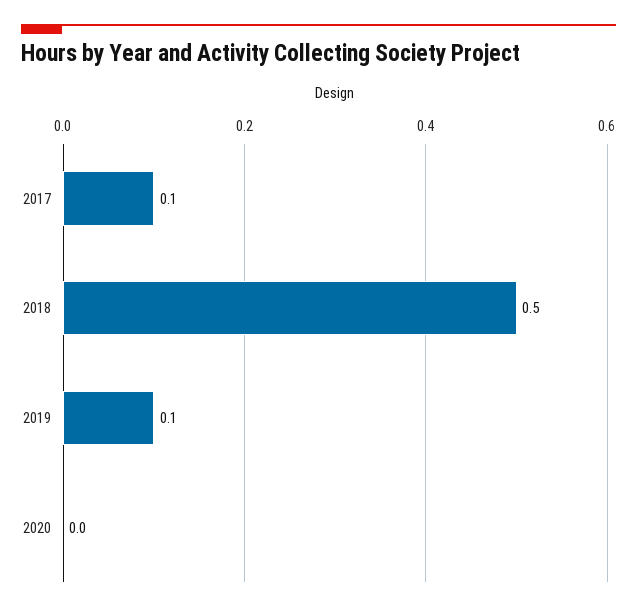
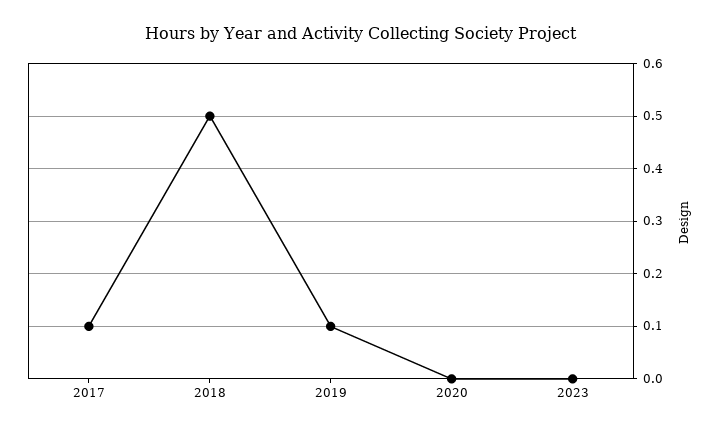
2023: none -> 0

